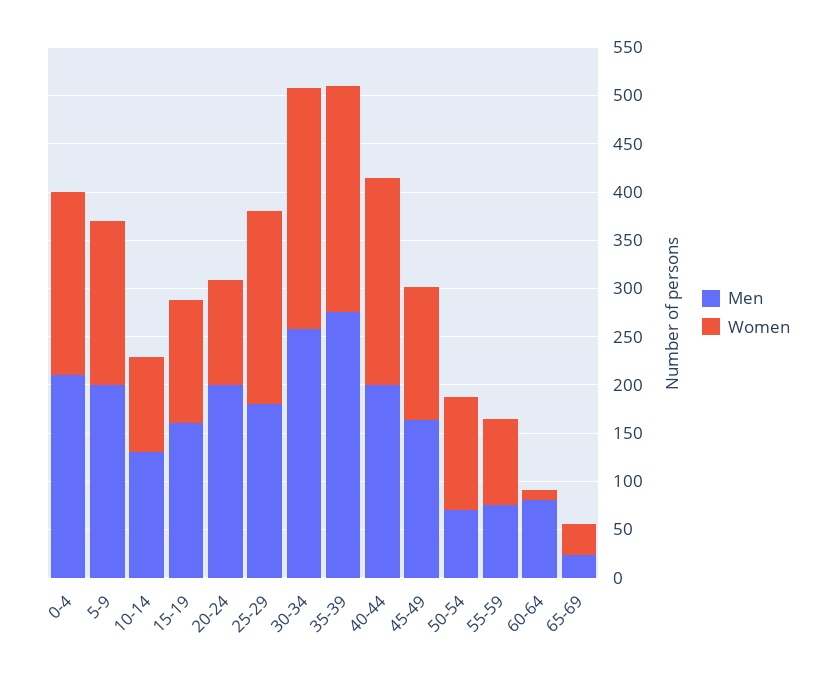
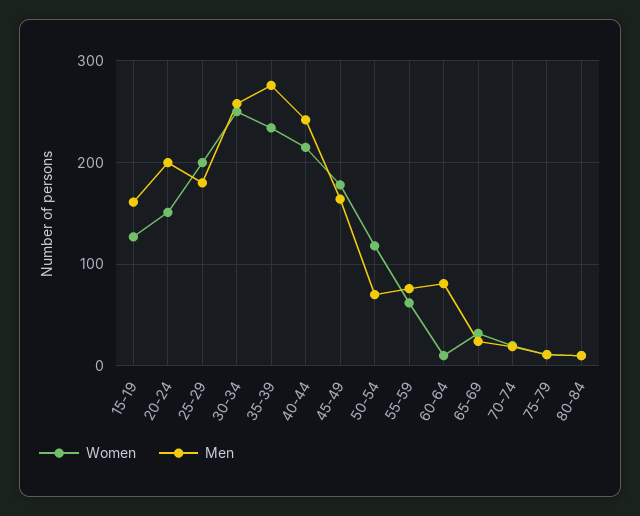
Men, 0-4: 210 -> none
Women, 0-4: 190 -> none
Men, 5-9: 200 -> none
Women, 5-9: 170 -> none
Men, 10-14: 130 -> none
Women, 10-14: 100 -> none
Women, 20-24: 110 -> 150
Men, 40-44: 200 -> 240
Women, 45-49: 140 -> 180
Women, 55-59: 90 -> 60
Women, 70-74: none -> 20
Men, 70-74: none -> 20
Women, 75-79: none -> 10
Men, 75-79: none -> 10
Women, 80-84: none -> 10
Men, 80-84: none -> 10

